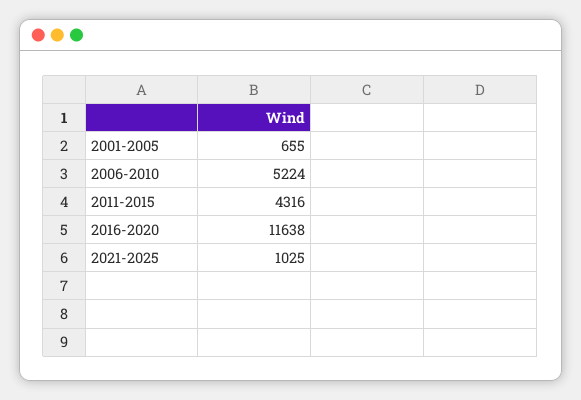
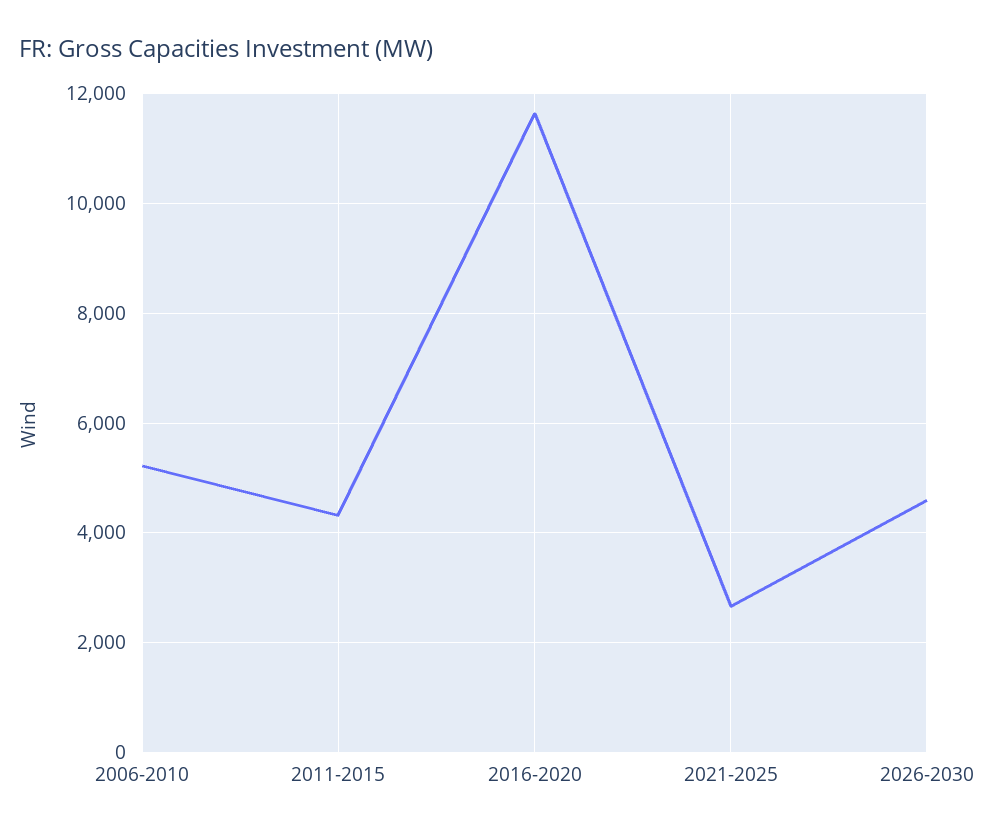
2001-2005: 655 -> none
2021-2025: 1025 -> 2600
2026-2030: none -> 4600

